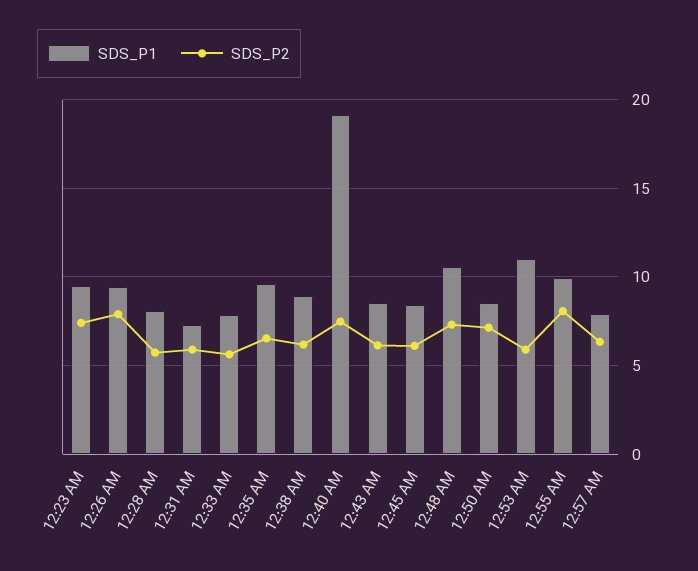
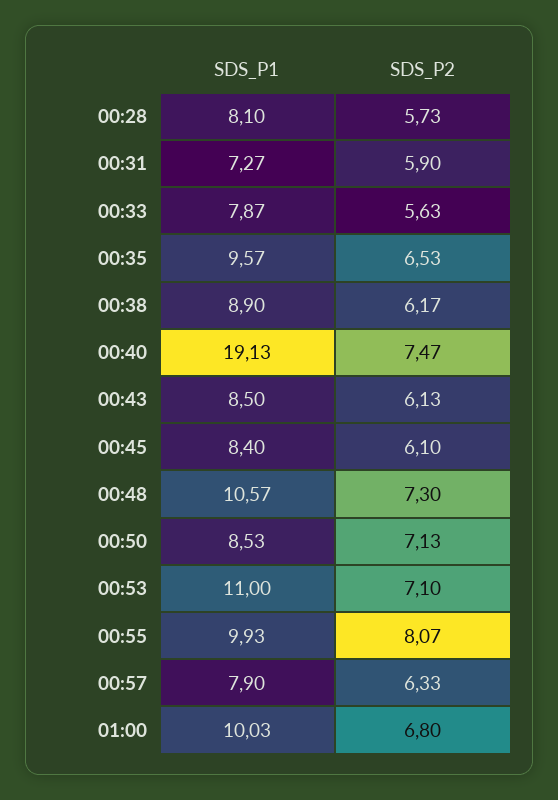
SDS_P1, 12:23 AM: 9.5 -> none
SDS_P2, 12:23 AM: 7.5 -> none
SDS_P1, 12:26 AM: 9.5 -> none
SDS_P2, 12:26 AM: 8 -> none
SDS_P2, 12:53 AM: 6 -> 7.1
SDS_P1, 01:00: none -> 10.03
SDS_P2, 01:00: none -> 6.8

